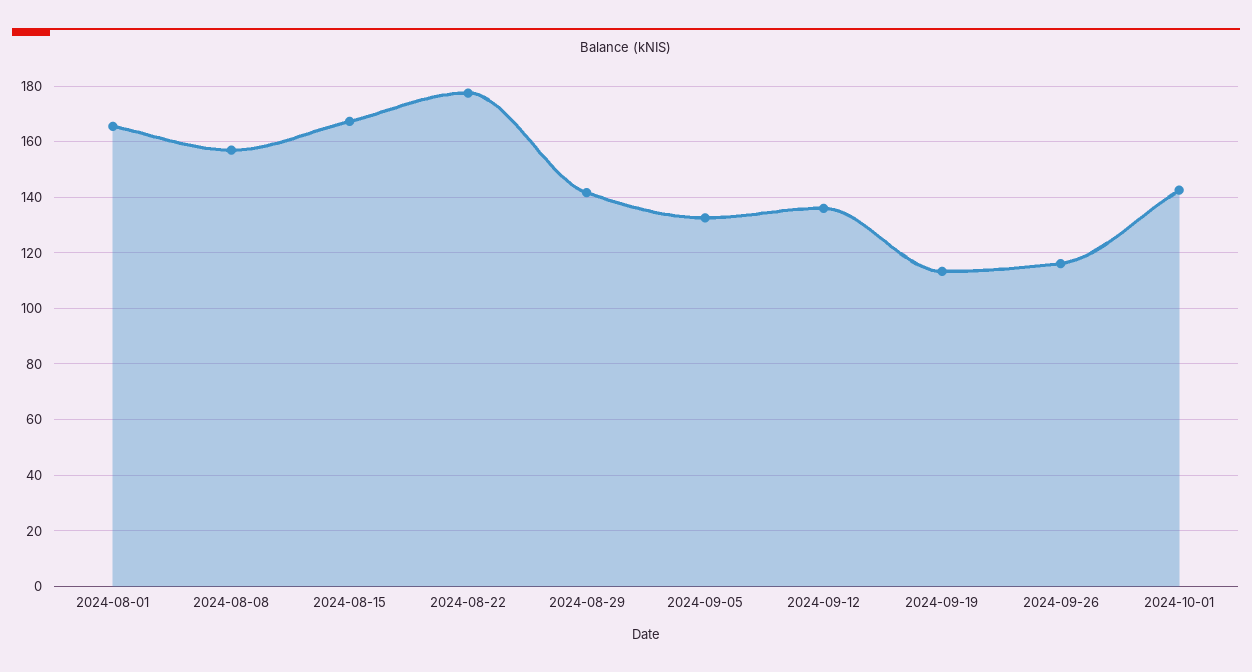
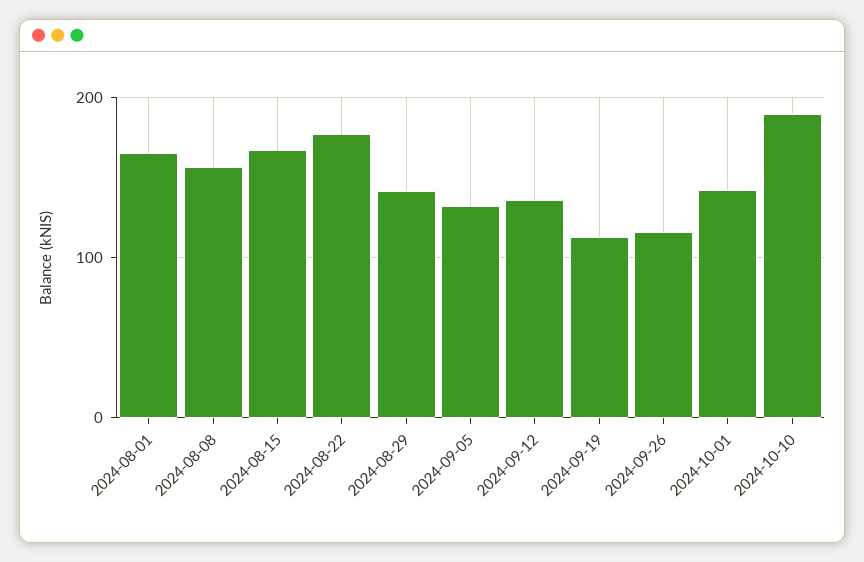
2024-10-10: none -> 190

